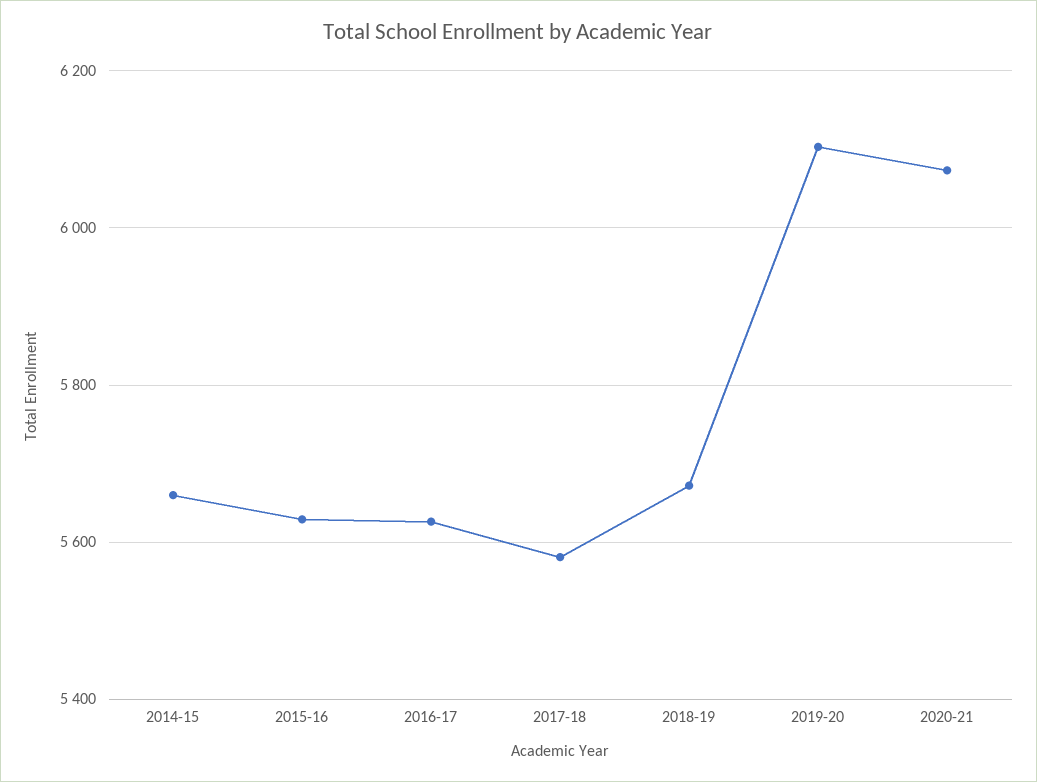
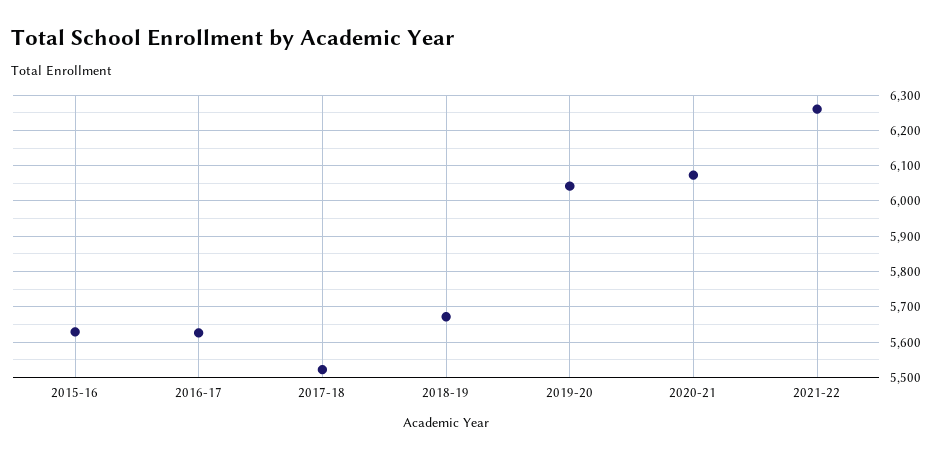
2014-15: 5660 -> none
2017-18: 5580 -> 5520
2019-20: 6100 -> 6040
2021-22: none -> 6260

